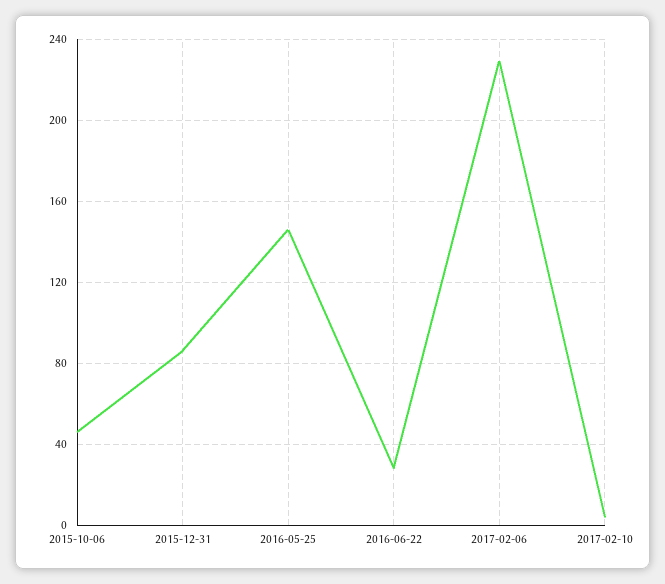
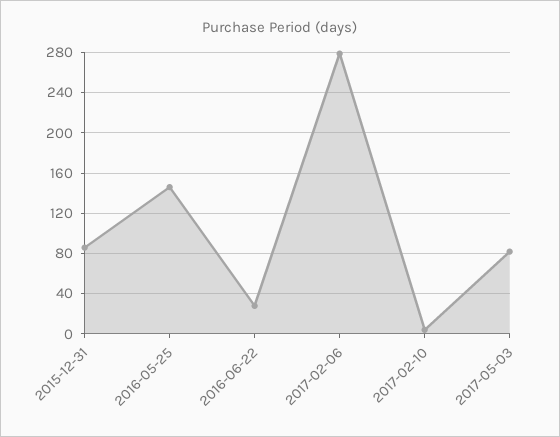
2015-10-06: 45 -> none
2017-02-06: 230 -> 280
2017-05-03: none -> 80

